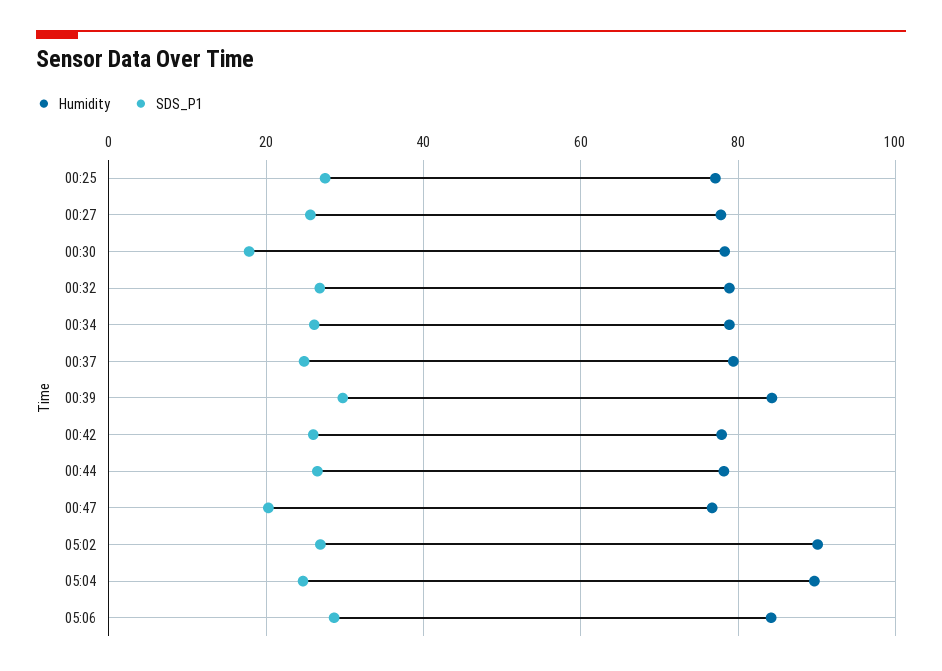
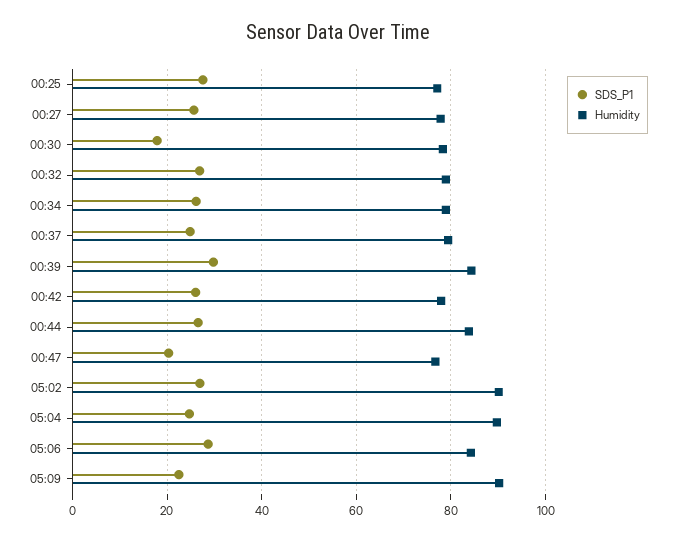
Humidity, 00:44: 78 -> 84
SDS_P1, 05:09: none -> 22
Humidity, 05:09: none -> 90

